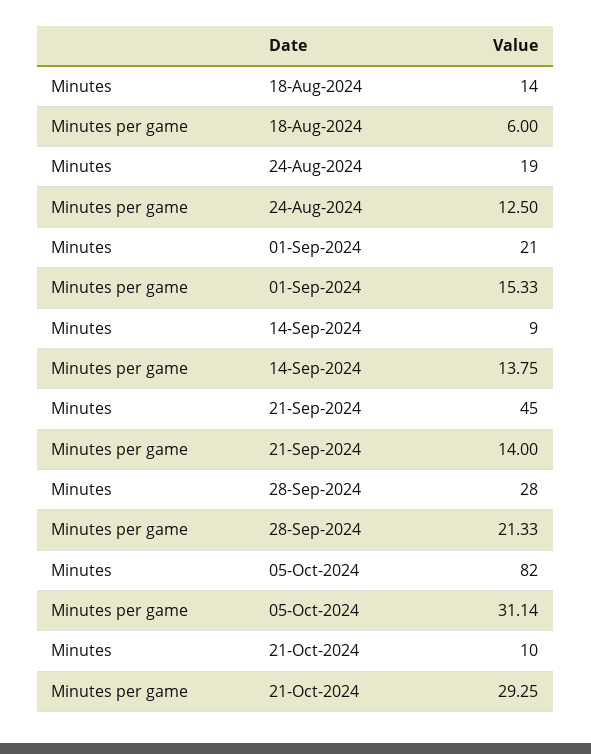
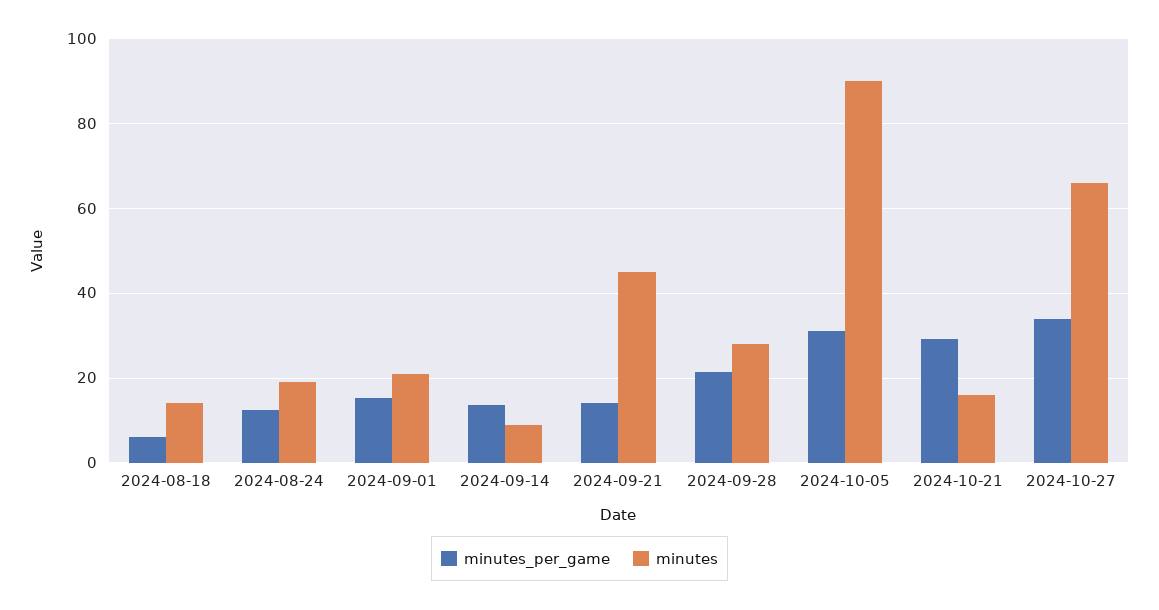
Minutes, 05-Oct-2024: 82 -> 90
Minutes, 21-Oct-2024: 10 -> 16
Minutes per game, 2024-10-27: none -> 34
Minutes, 2024-10-27: none -> 66

